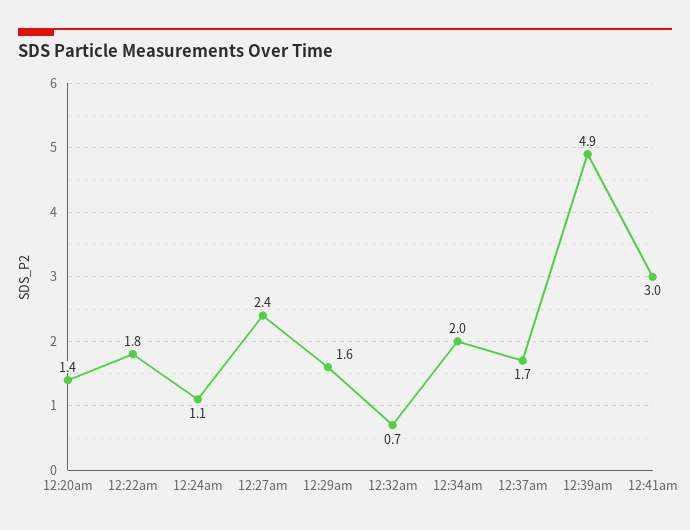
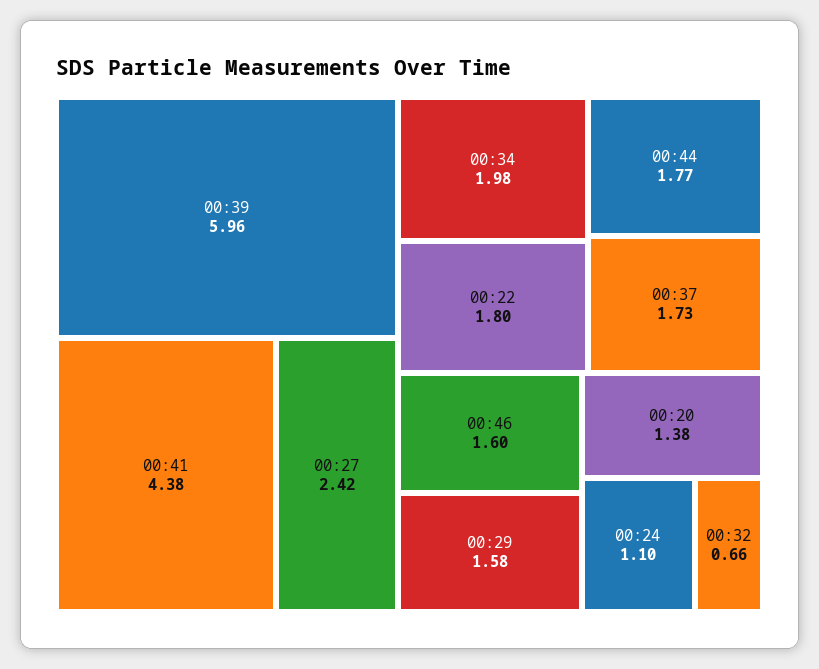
12:39am: 4.9 -> 5.96
12:41am: 3 -> 4.38
00:44: none -> 1.77
00:46: none -> 1.6

